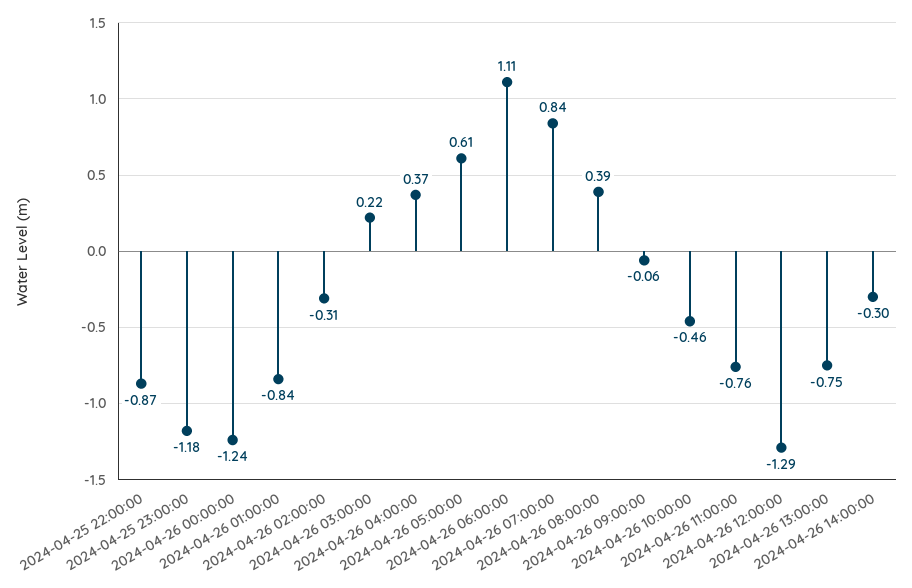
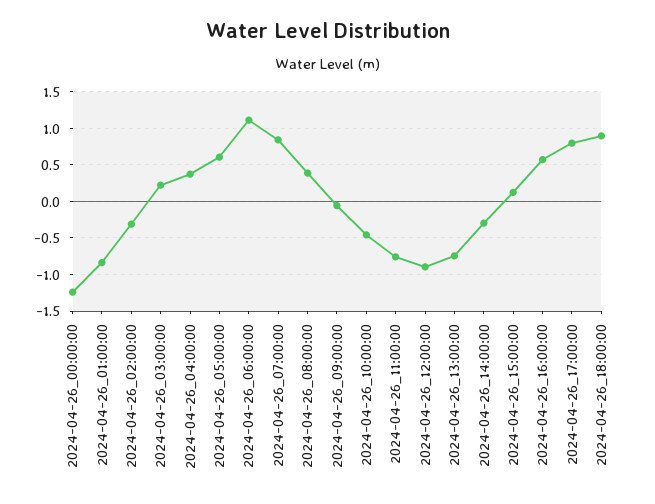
2024-04-25 22:00:00: -0.87 -> none
2024-04-25 23:00:00: -1.18 -> none
2024-04-26 12:00:00: -1.29 -> -0.9
2024-04-26_15:00:00: none -> 0.1
2024-04-26_16:00:00: none -> 0.6
2024-04-26_17:00:00: none -> 0.8
2024-04-26_18:00:00: none -> 0.9

